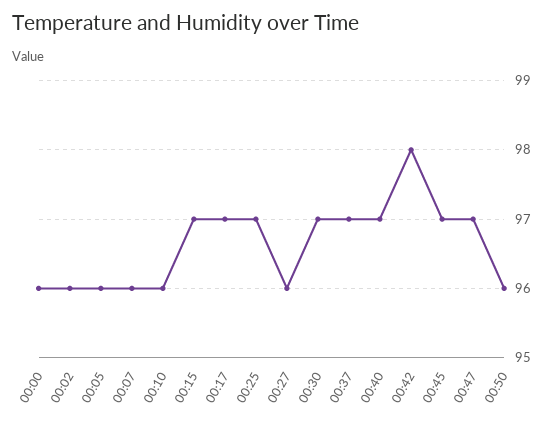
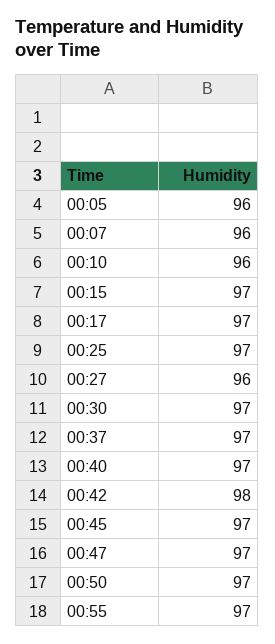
00:00: 96 -> none
00:02: 96 -> none
00:50: 96 -> 97
00:55: none -> 97

